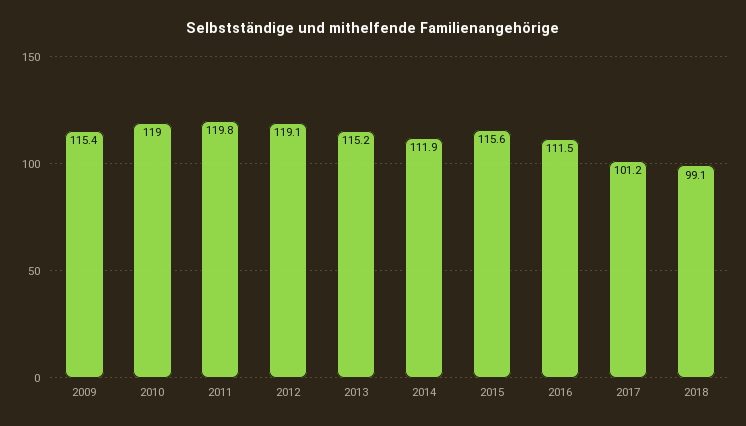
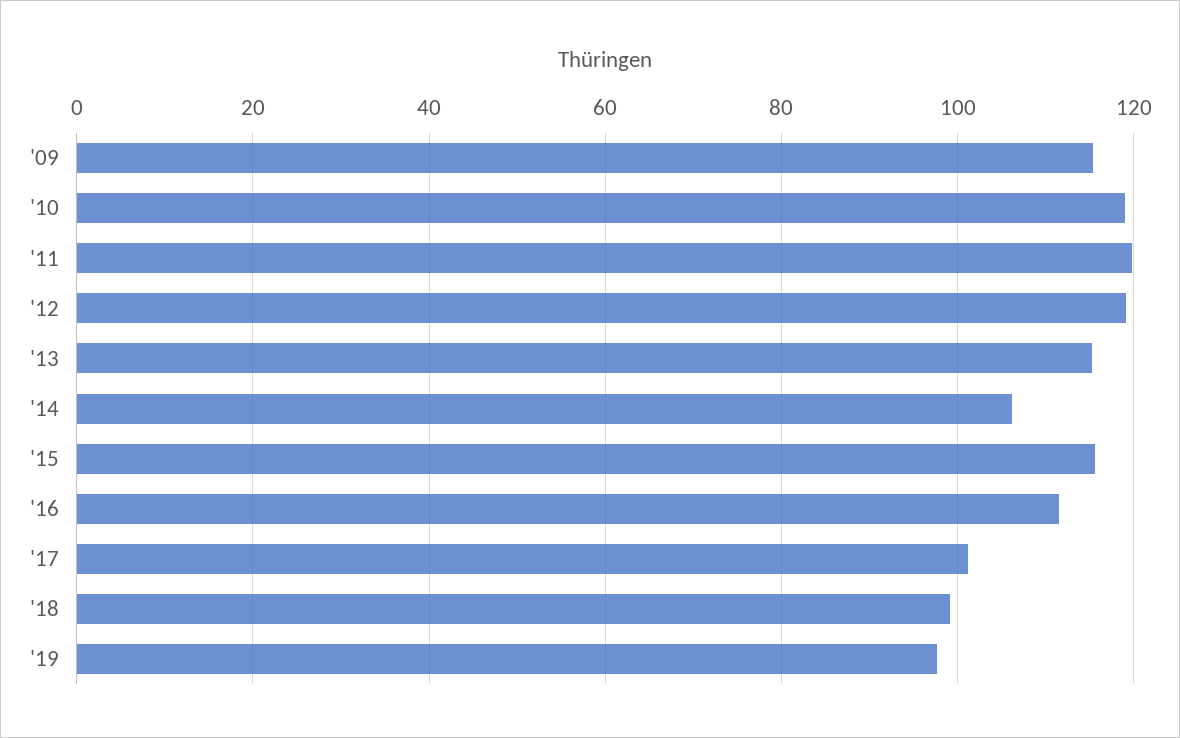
2014: 111.9 -> 106
'19: none -> 98

